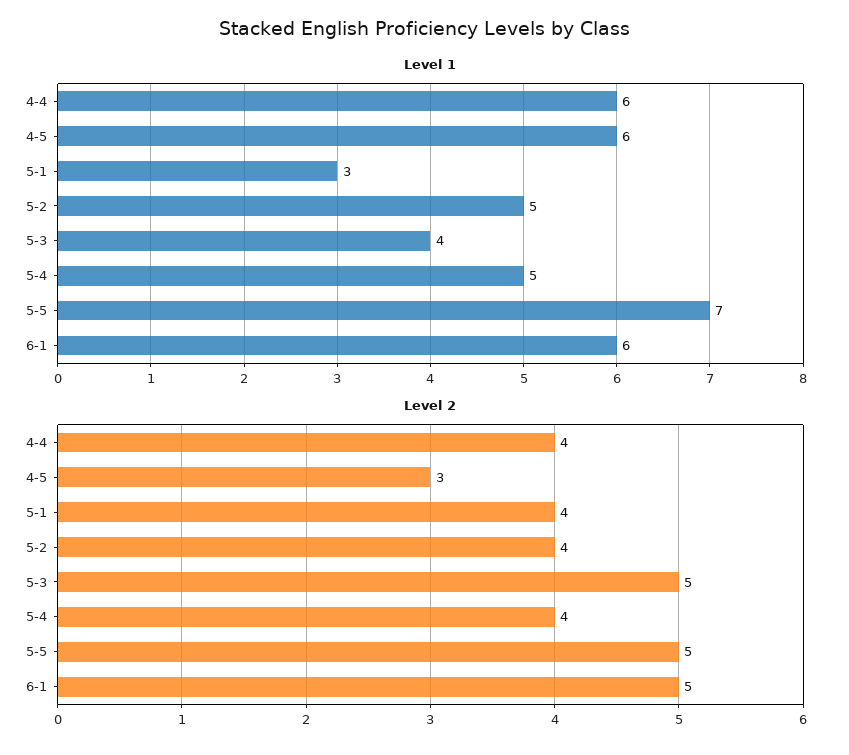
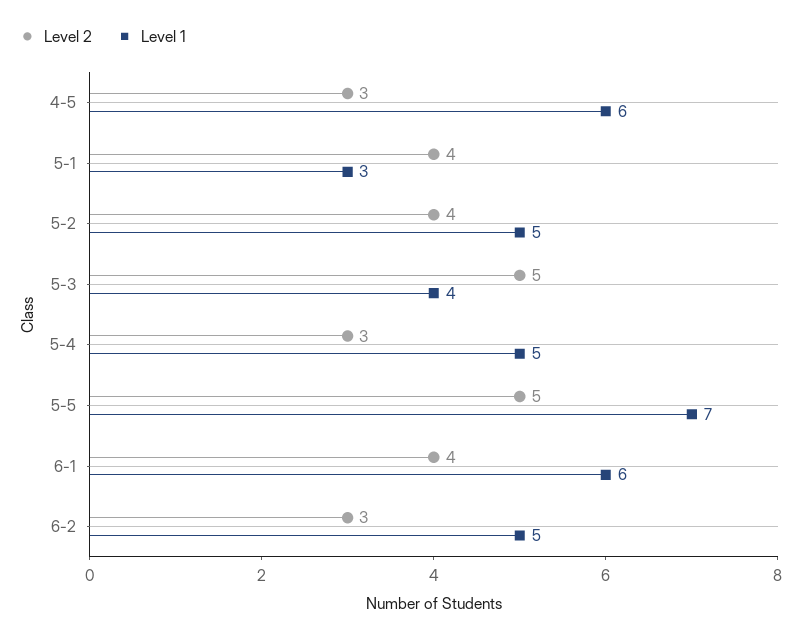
Level 1, 4-4: 6 -> none
Level 2, 4-4: 4 -> none
Level 2, 5-4: 4 -> 3
Level 2, 6-1: 5 -> 4
Level 2, 6-2: none -> 3
Level 1, 6-2: none -> 5

